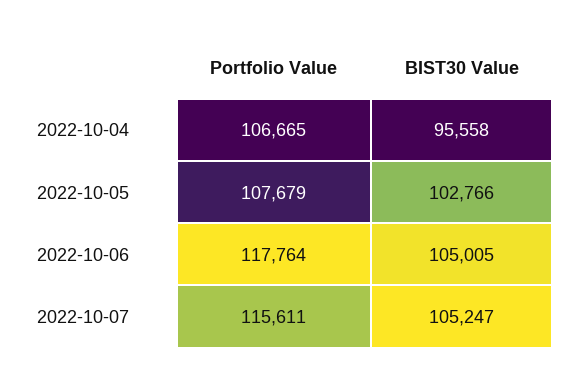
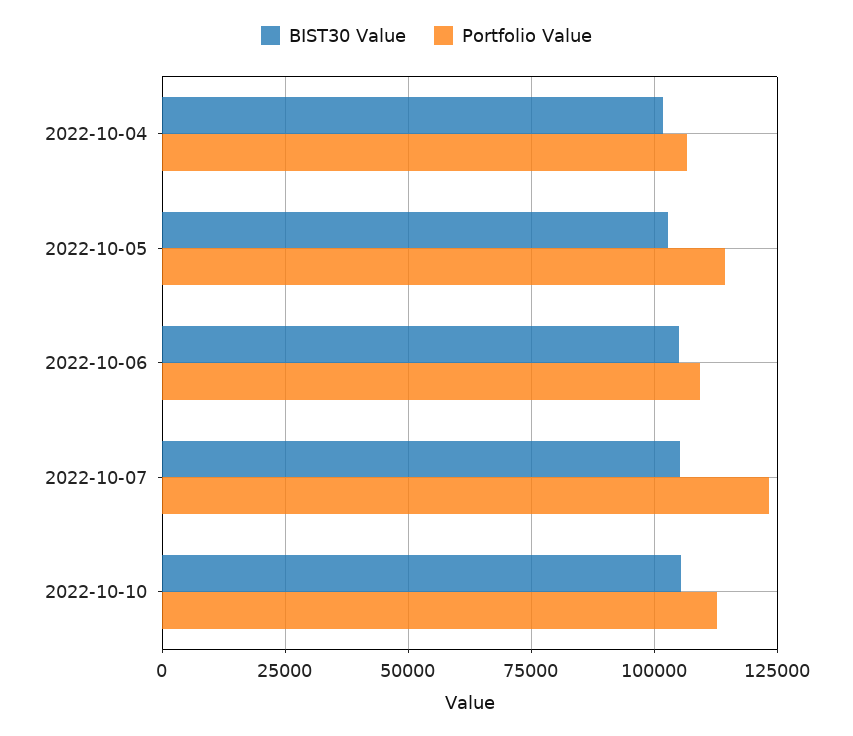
BIST30 Value, 2022-10-04: 95558 -> 102500
Portfolio Value, 2022-10-05: 107679 -> 115000
Portfolio Value, 2022-10-06: 117764 -> 110000
Portfolio Value, 2022-10-07: 115611 -> 122500
BIST30 Value, 2022-10-10: none -> 105000
Portfolio Value, 2022-10-10: none -> 112500

